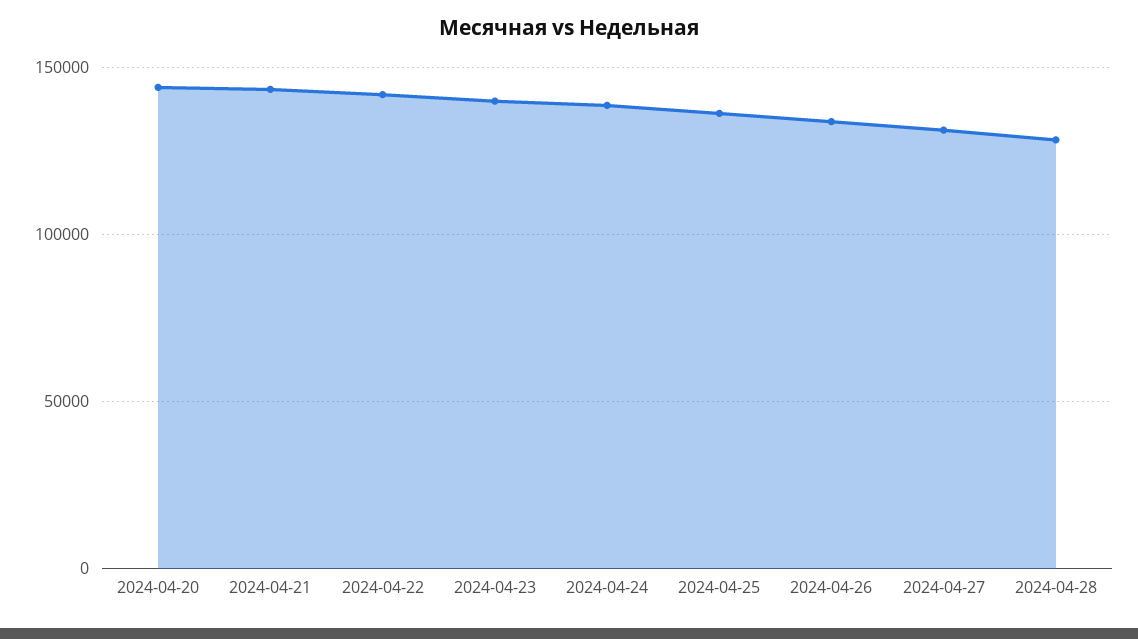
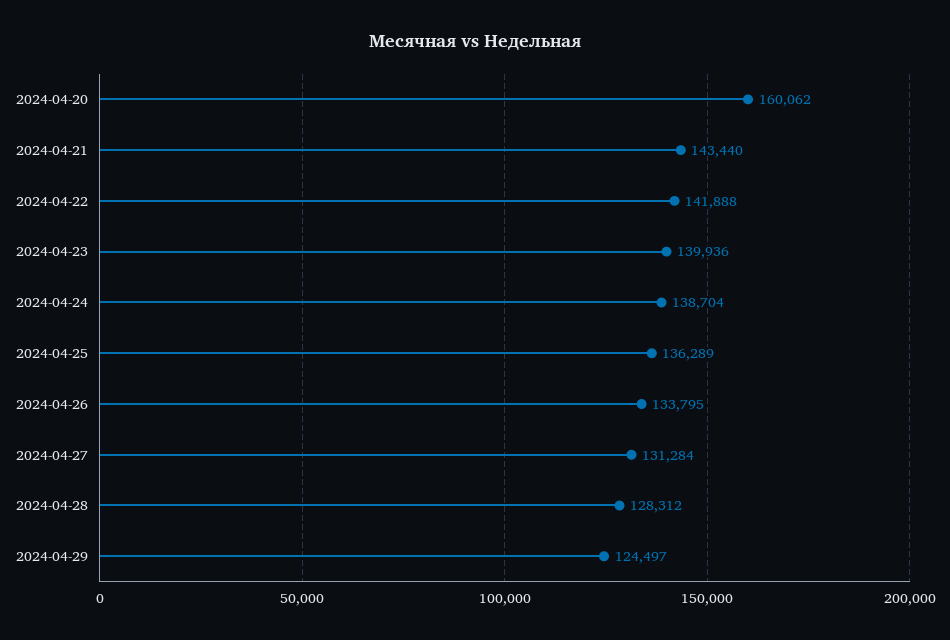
2024-04-20: 145000 -> 160062
2024-04-29: none -> 124497

